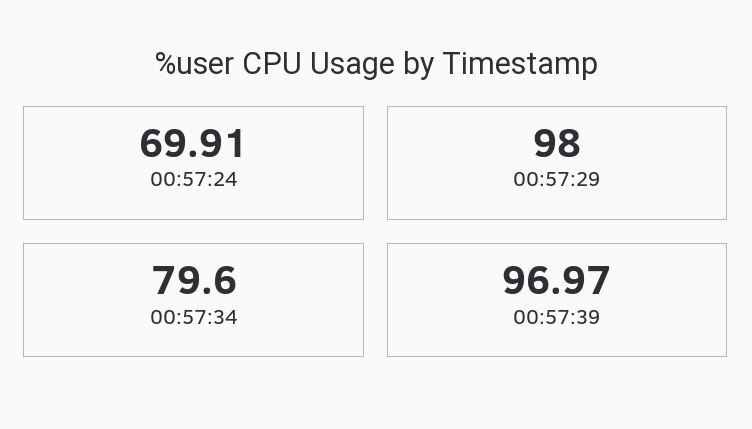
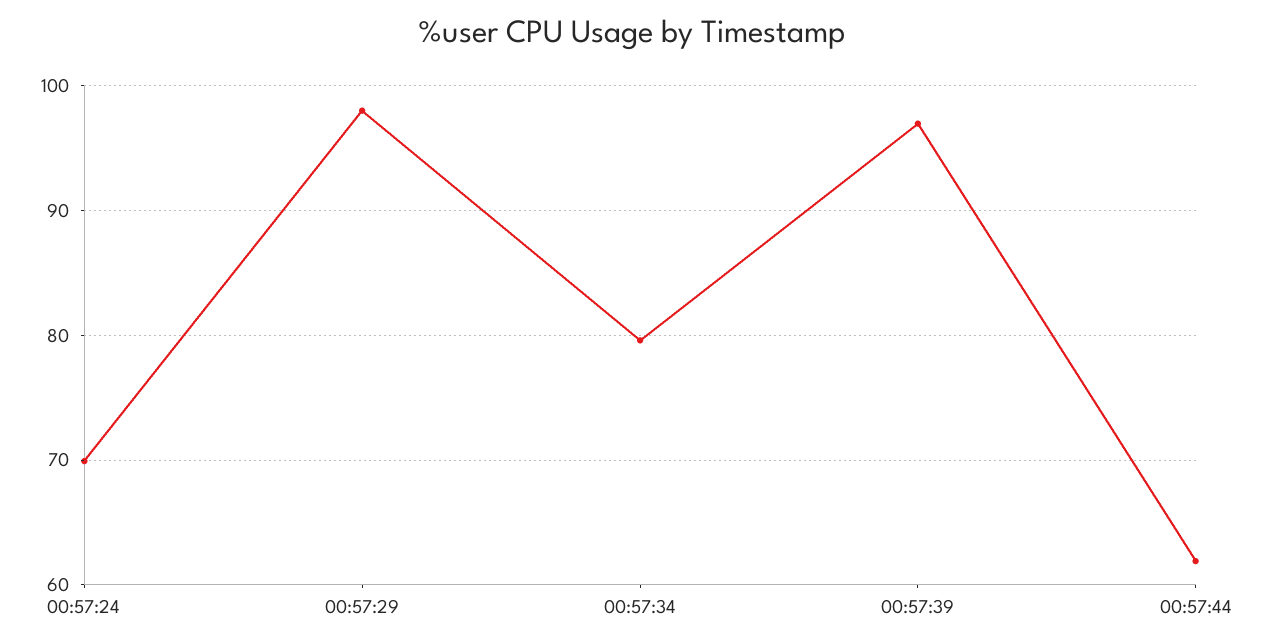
00:57:44: none -> 62

